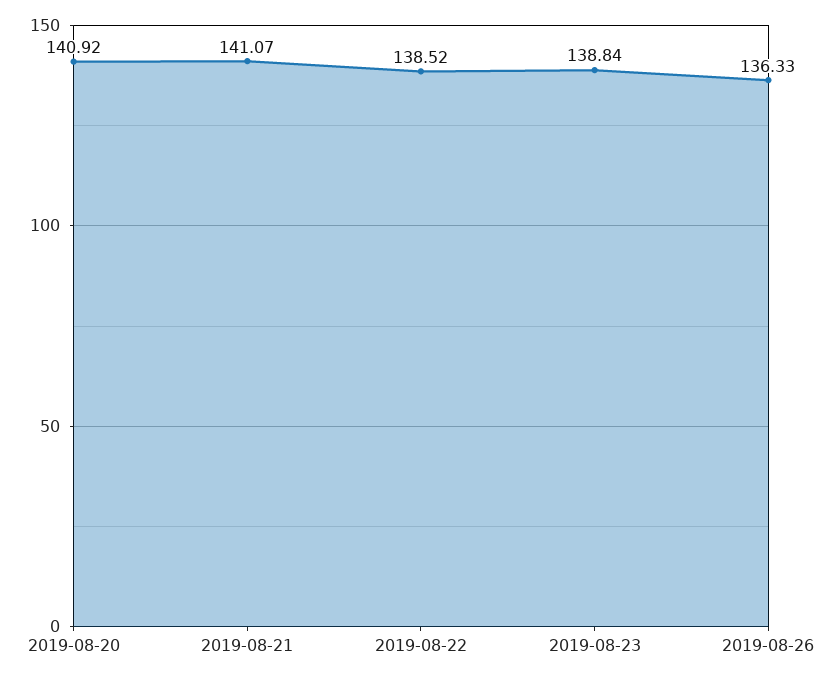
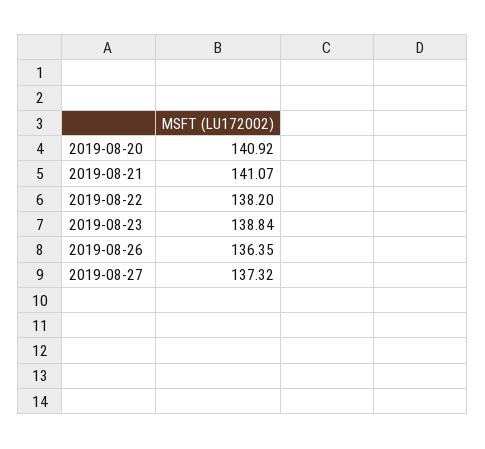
2019-08-22: 138.52 -> 138.2
2019-08-26: 136.33 -> 136.35
2019-08-27: none -> 137.32

